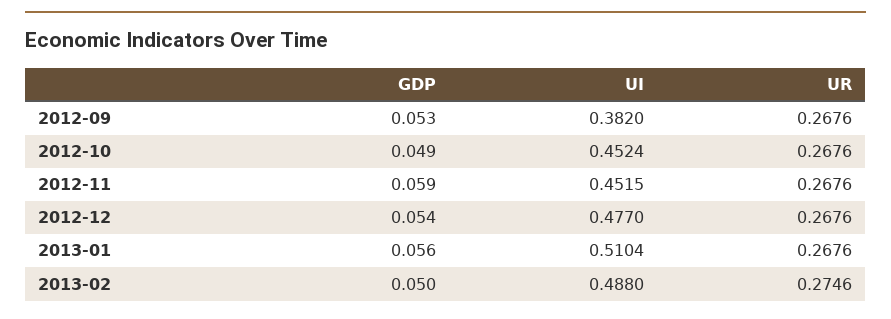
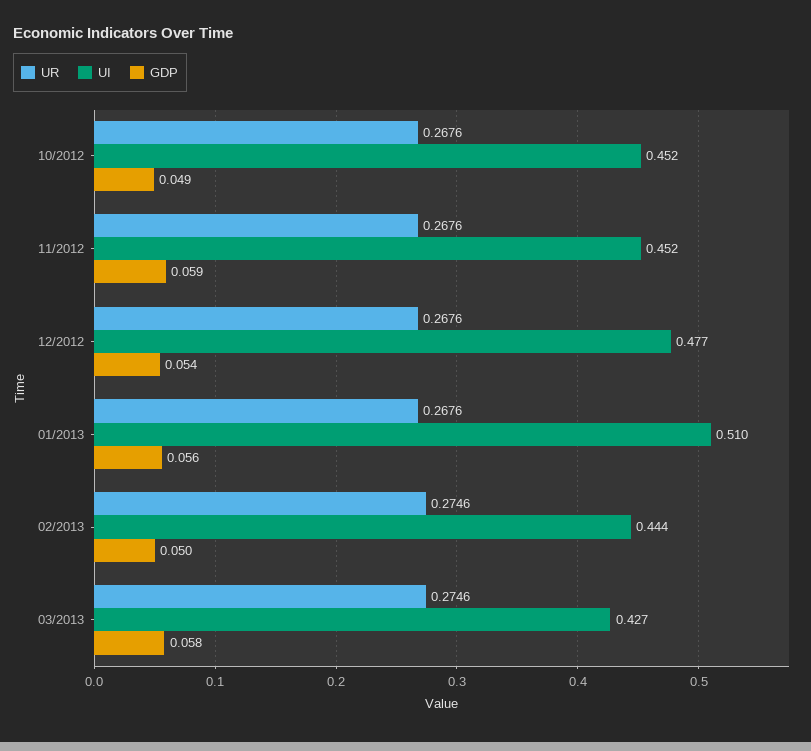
GDP, 2012-09: 0.053 -> none
UI, 2012-09: 0.382 -> none
UR, 2012-09: 0.2676 -> none
UI, 2013-02: 0.488 -> 0.444
UR, 03/2013: none -> 0.2746
UI, 03/2013: none -> 0.427
GDP, 03/2013: none -> 0.058

